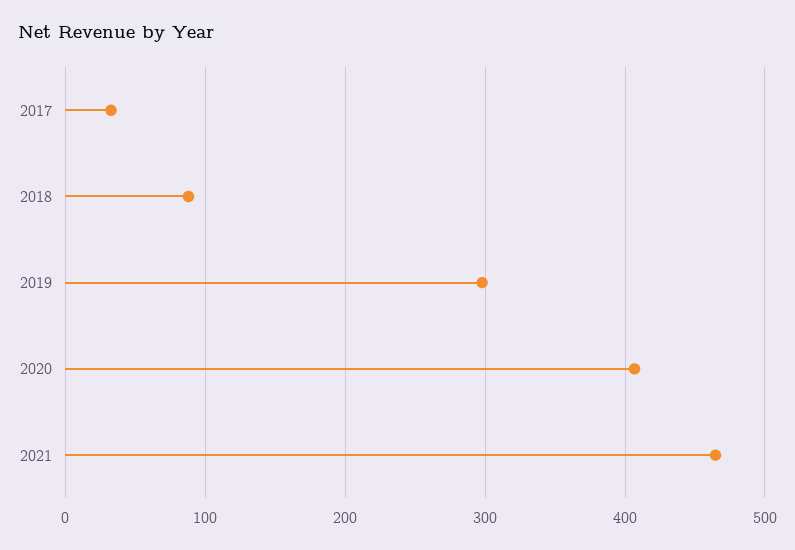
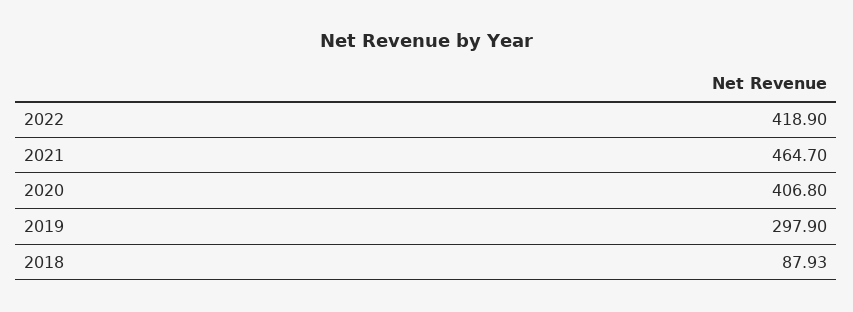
2017: 30 -> none
2022: none -> 418.9

